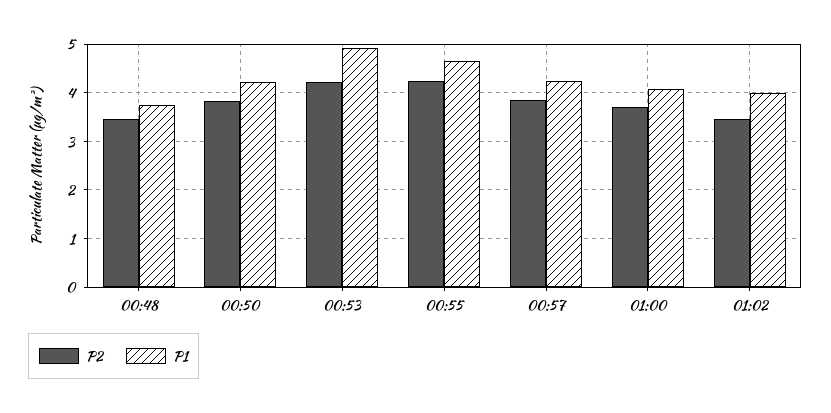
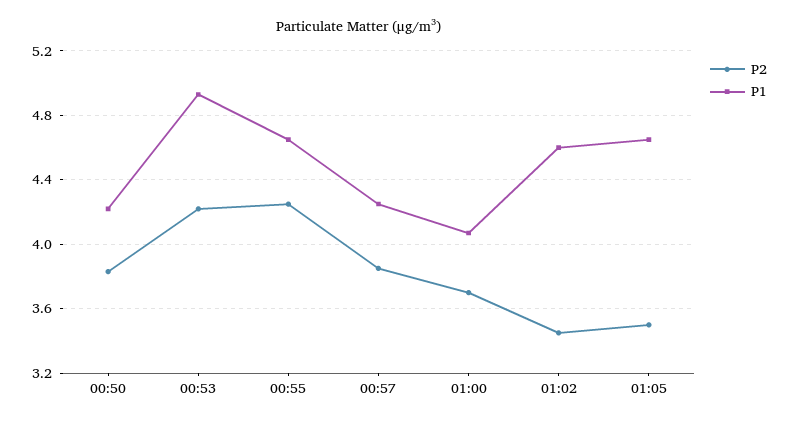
P2, 00:48: 3.4 -> none
P1, 00:48: 3.8 -> none
P1, 01:02: 4 -> 4.6
P2, 01:05: none -> 3.5
P1, 01:05: none -> 4.65

